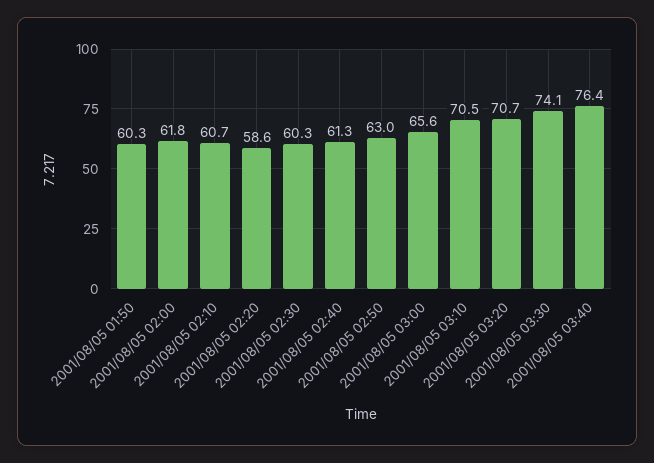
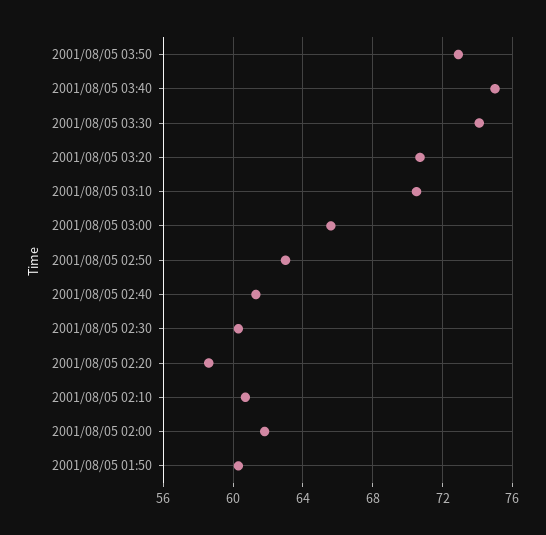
2001/08/05 03:40: 76.4 -> 75
2001/08/05 03:50: none -> 73

